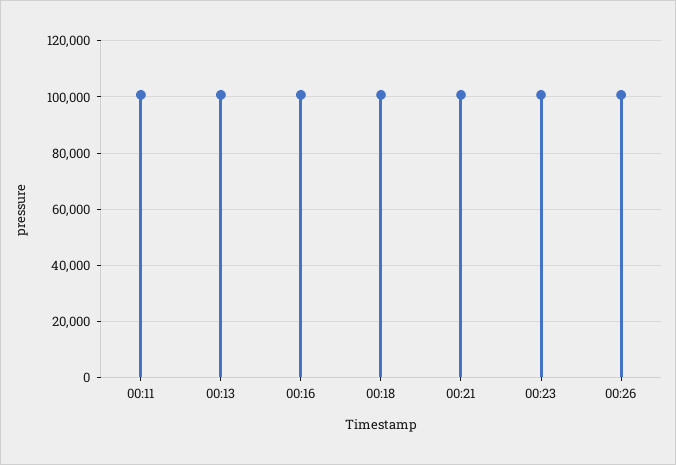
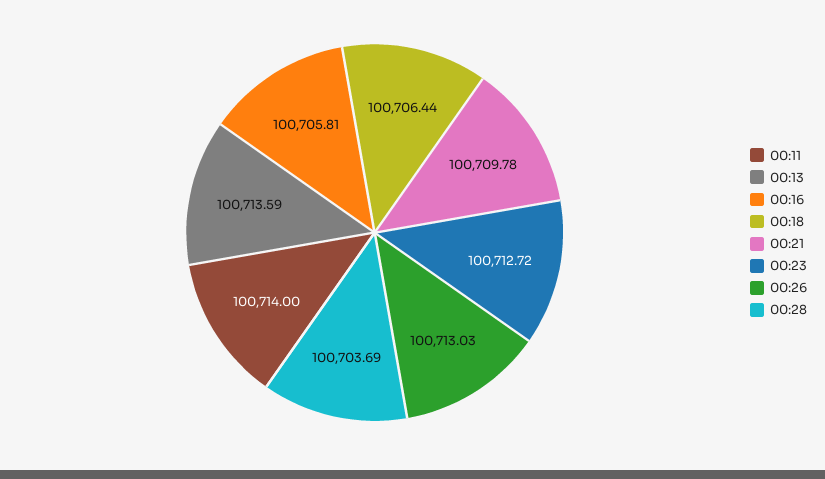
00:28: none -> 100703.69

